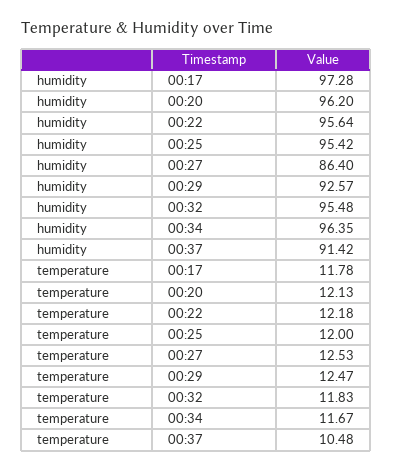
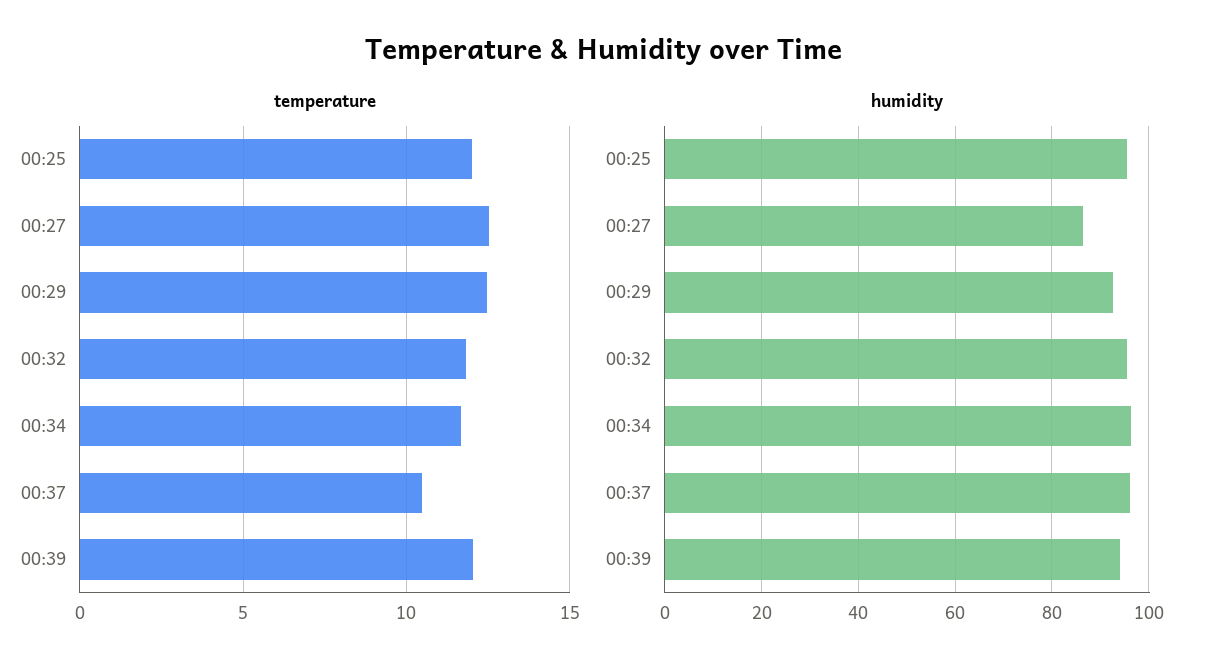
humidity, 00:17: 97.28 -> none
humidity, 00:20: 96.2 -> none
humidity, 00:22: 95.64 -> none
humidity, 00:37: 91.42 -> 96
temperature, 00:17: 11.78 -> none
temperature, 00:20: 12.13 -> none
temperature, 00:22: 12.18 -> none
temperature, 00:39: none -> 12
humidity, 00:39: none -> 94

